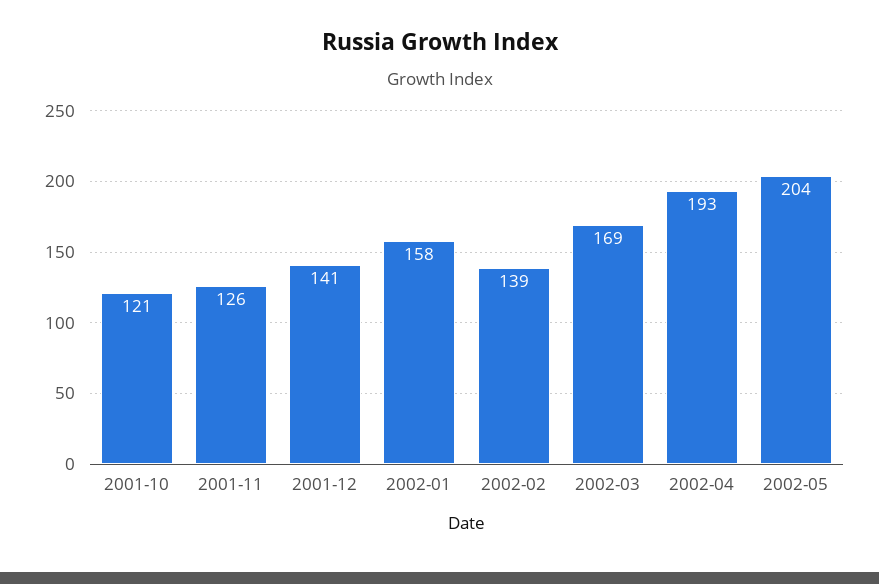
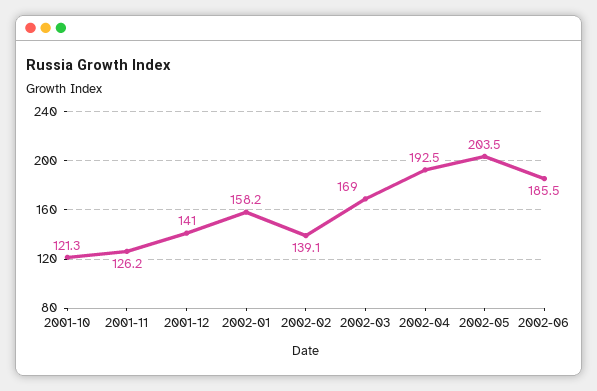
2002-06: none -> 185.5

